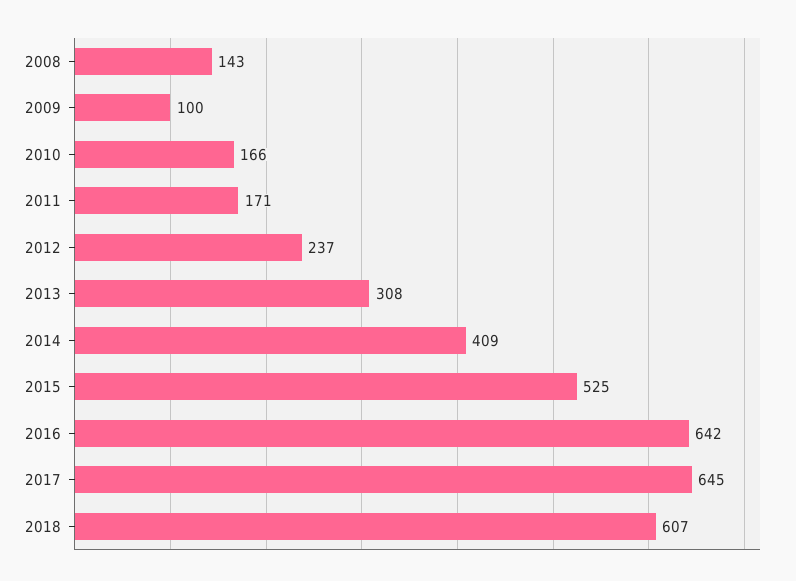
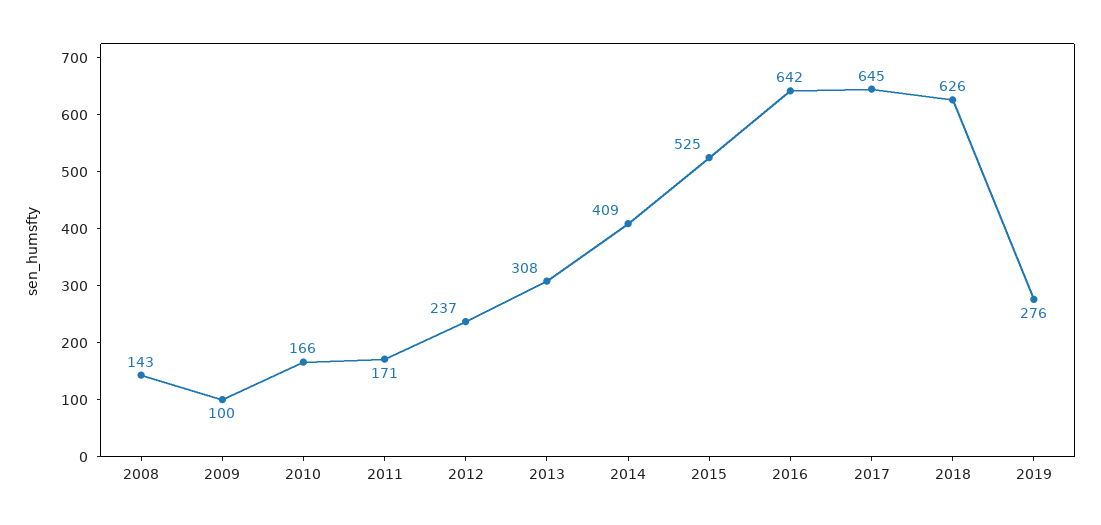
2018: 607 -> 626
2019: none -> 276

